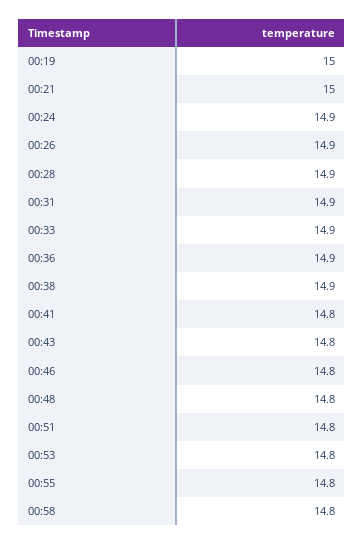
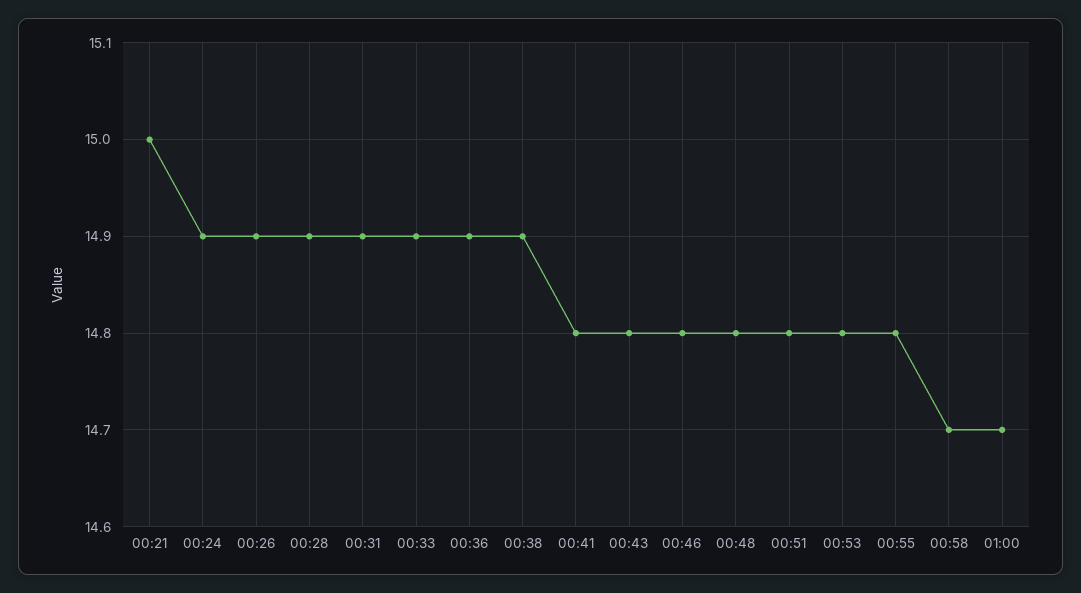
00:19: 15 -> none
00:58: 14.8 -> 14.7
01:00: none -> 14.7

